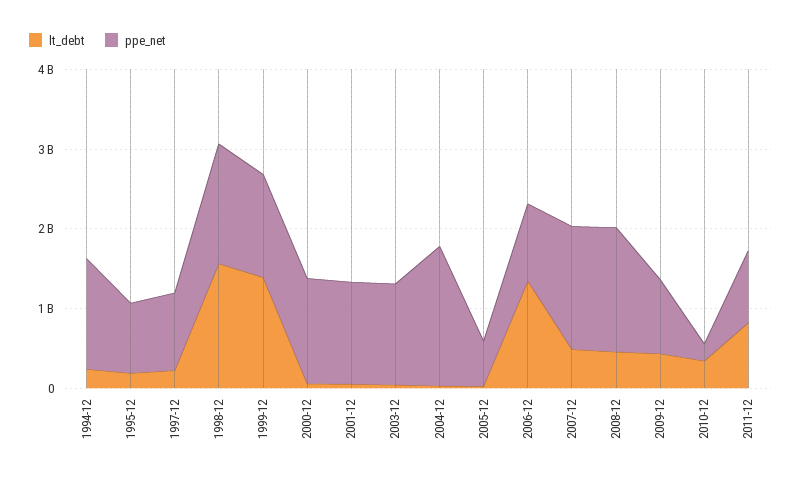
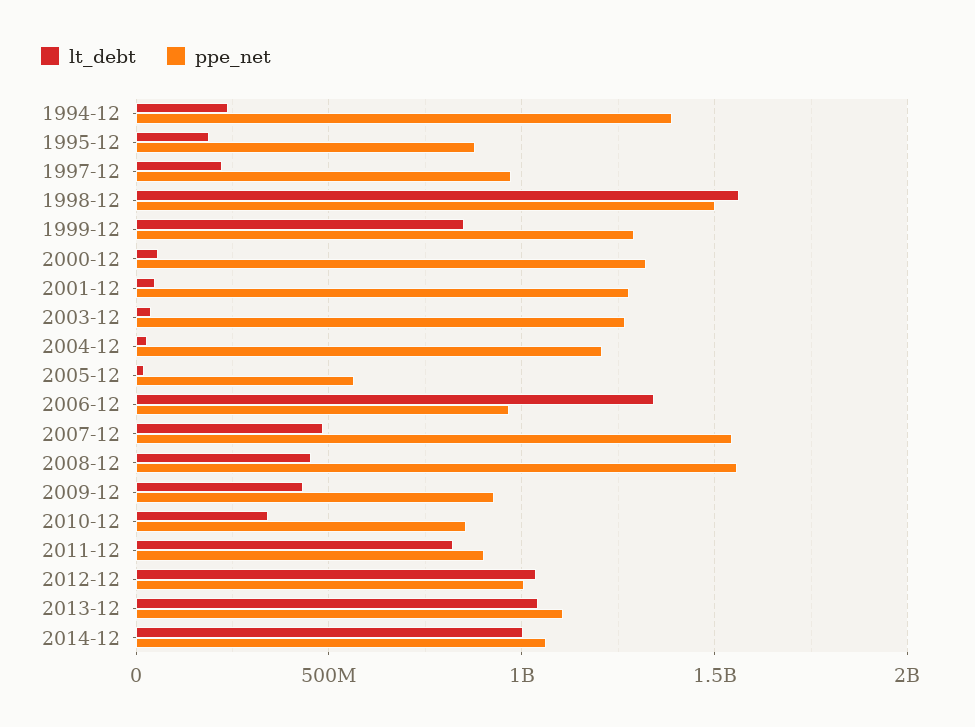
lt_debt, 1999-12: 1400000000 -> 850000000
ppe_net, 2004-12: 1800000000 -> 1200000000
ppe_net, 2010-12: 200000000 -> 850000000
lt_debt, 2012-12: none -> 1050000000
ppe_net, 2012-12: none -> 1000000000
lt_debt, 2013-12: none -> 1050000000
ppe_net, 2013-12: none -> 1100000000
lt_debt, 2014-12: none -> 1000000000
ppe_net, 2014-12: none -> 1050000000

